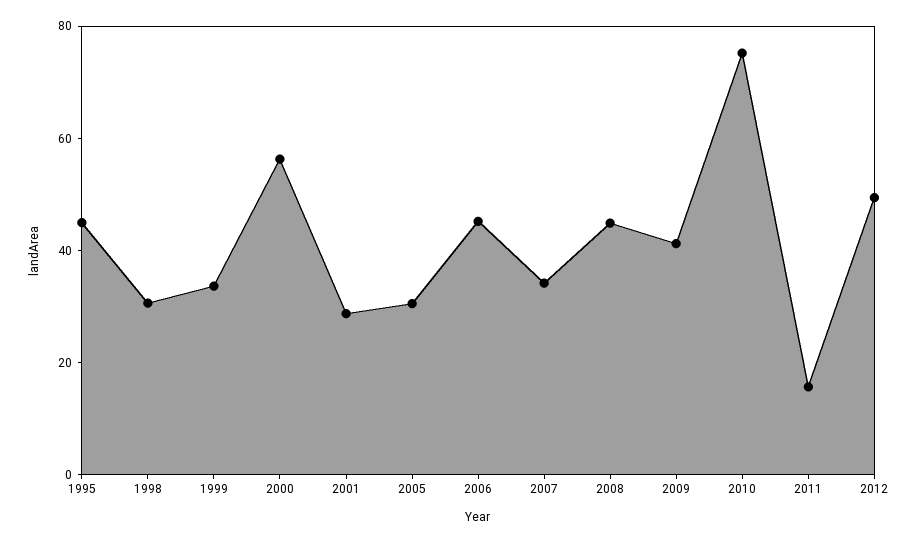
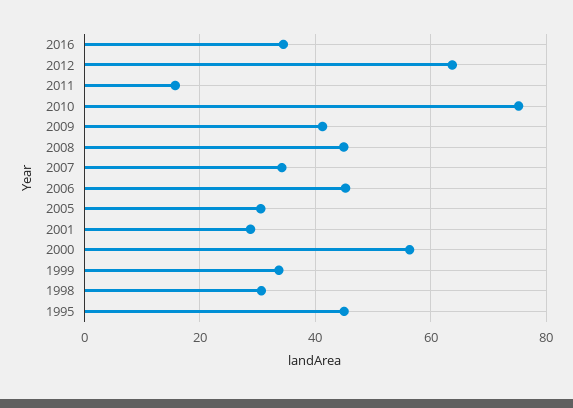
2012: 50 -> 64
2016: none -> 34

